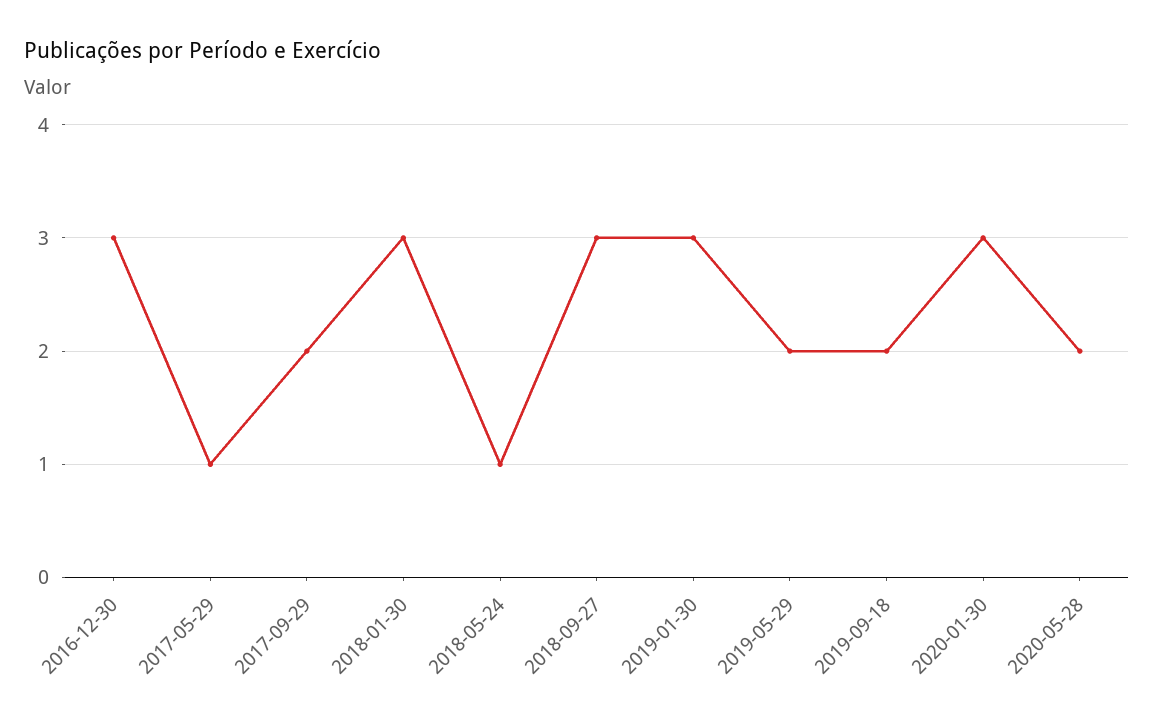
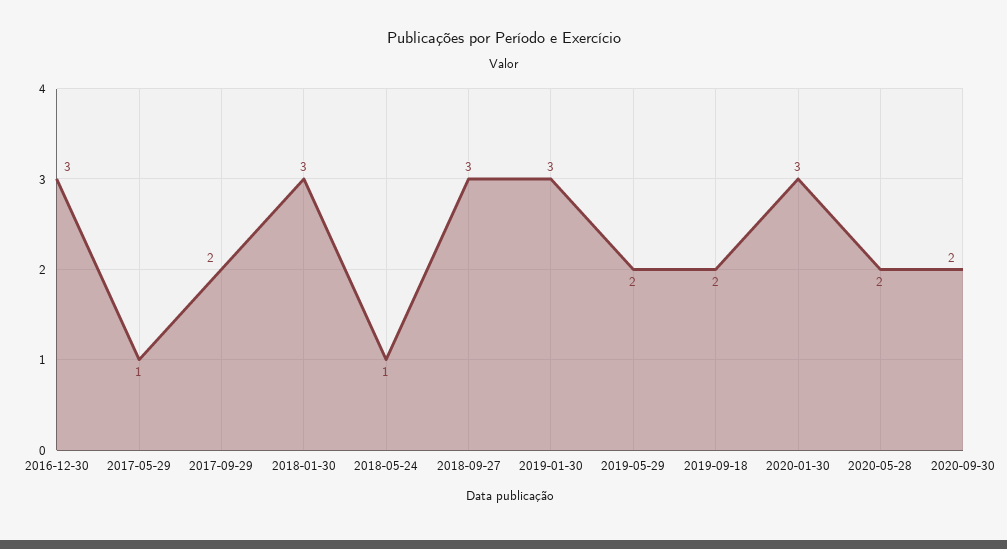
2020-09-30: none -> 2

